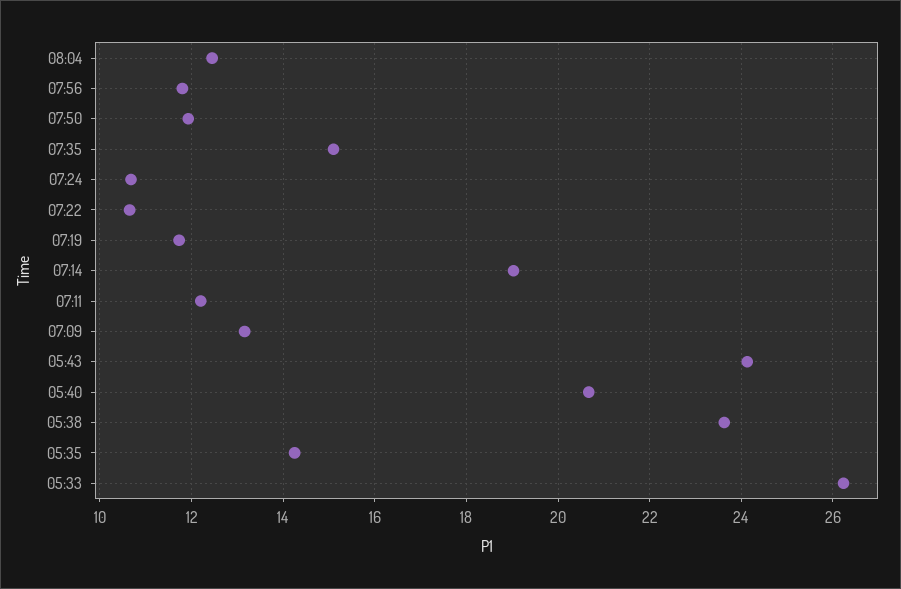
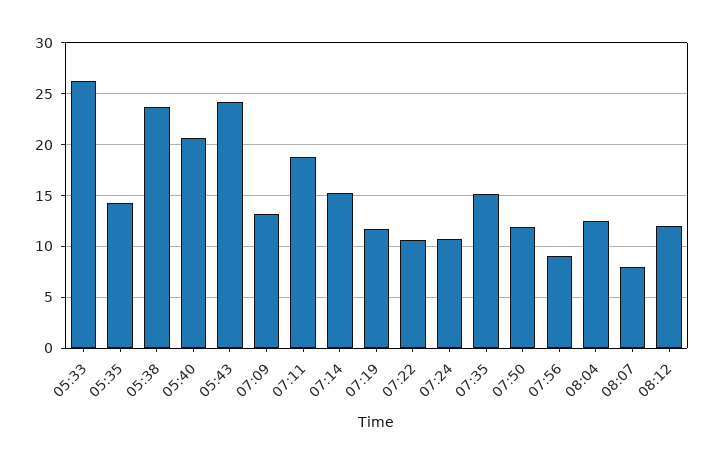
07:56: 11.8 -> 9
07:14: 19 -> 15
07:11: 12.2 -> 19
08:07: none -> 8
08:12: none -> 12

